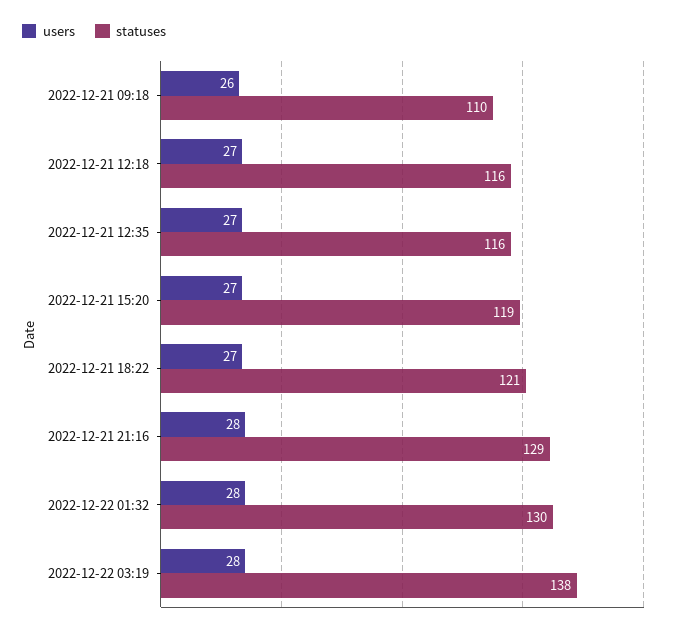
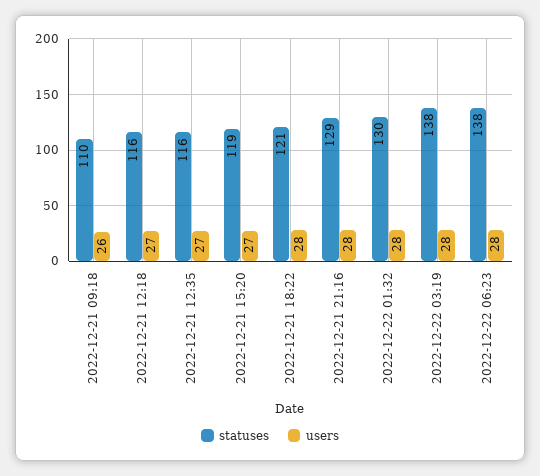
users, 2022-12-21 18:22: 27 -> 28
statuses, 2022-12-22 06:23: none -> 138
users, 2022-12-22 06:23: none -> 28

